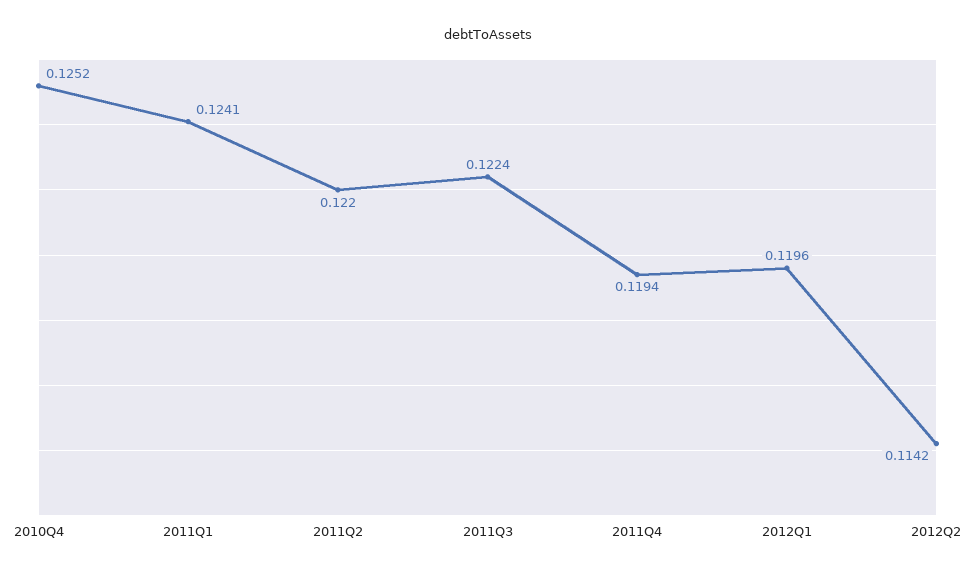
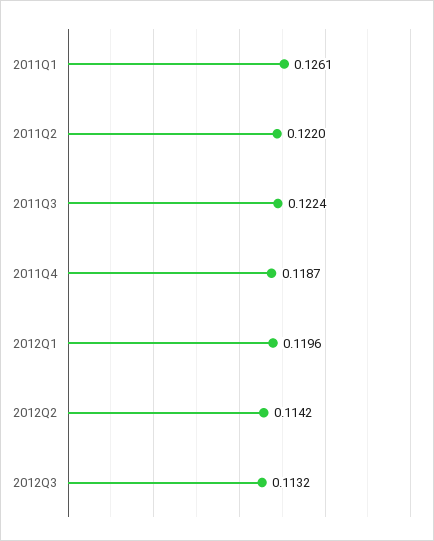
2010Q4: 0.1252 -> none
2011Q1: 0.1241 -> 0.1261
2011Q4: 0.1194 -> 0.1187
2012Q3: none -> 0.1132

